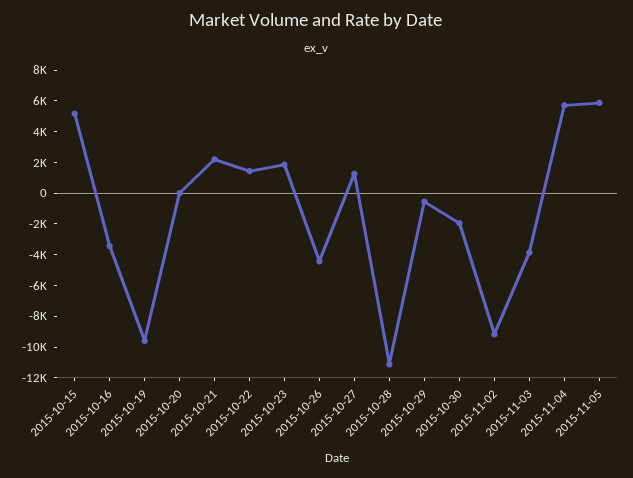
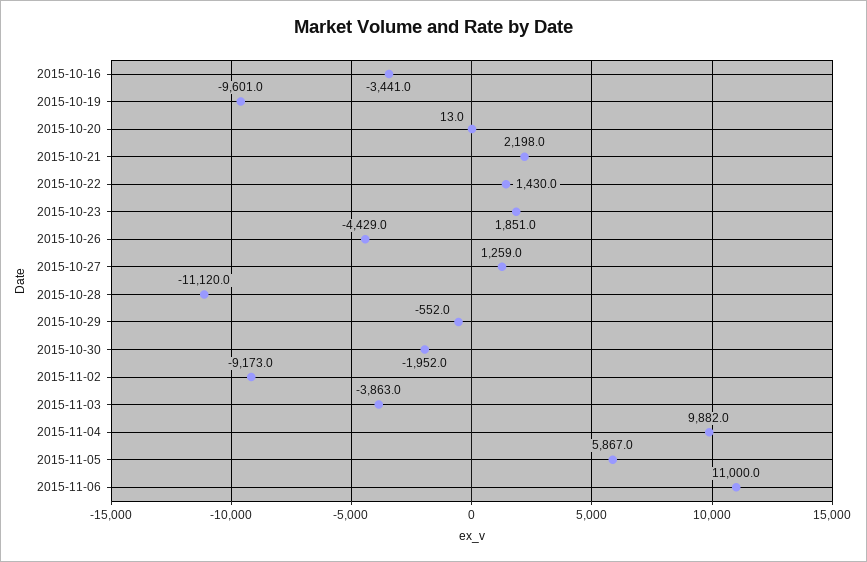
2015-10-15: 5000 -> none
2015-11-04: 6000 -> 9882
2015-11-06: none -> 11000

